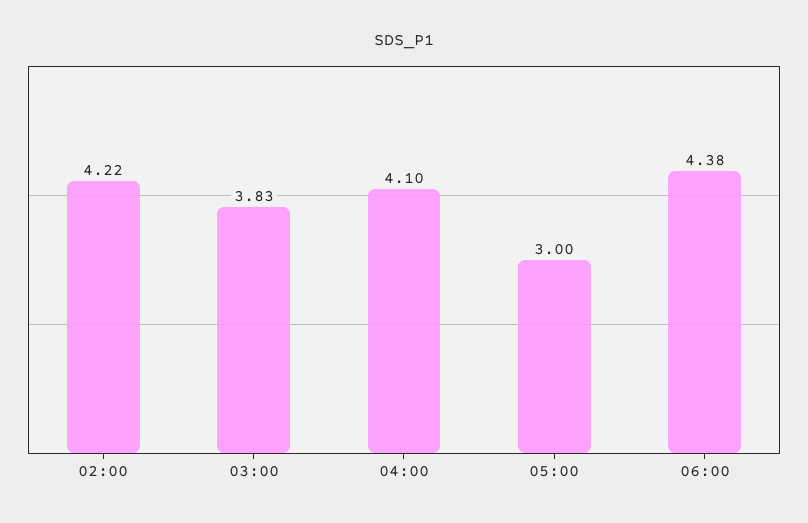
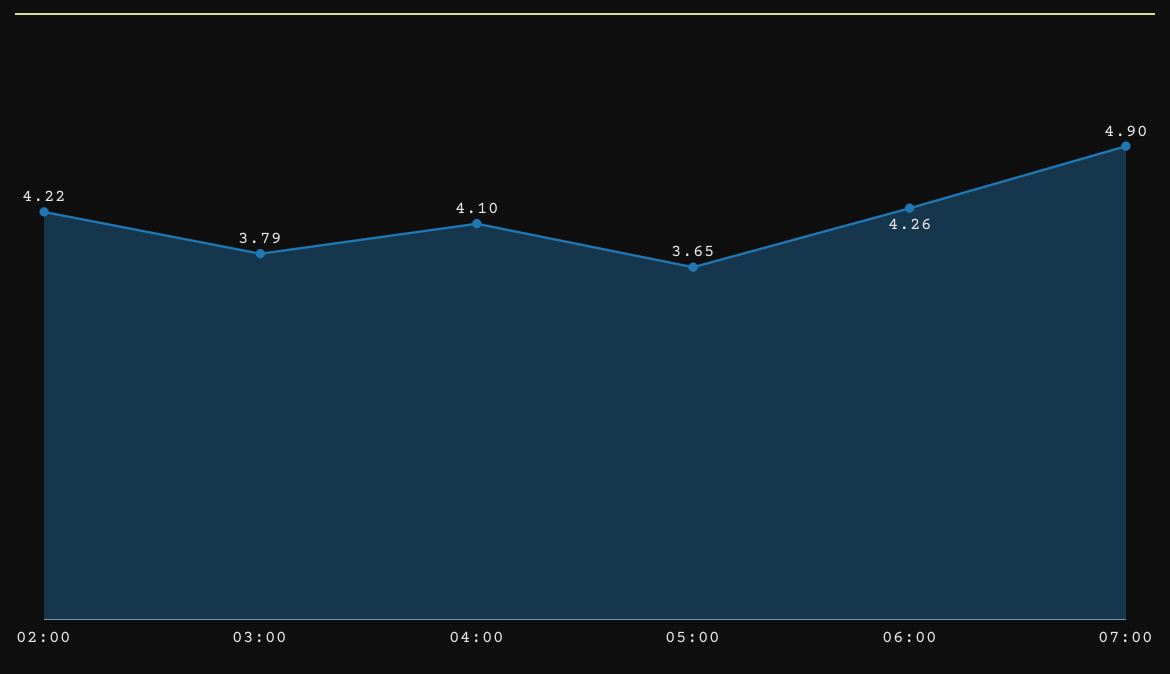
03:00: 3.83 -> 3.79
05:00: 3 -> 3.65
06:00: 4.38 -> 4.26
07:00: none -> 4.9

